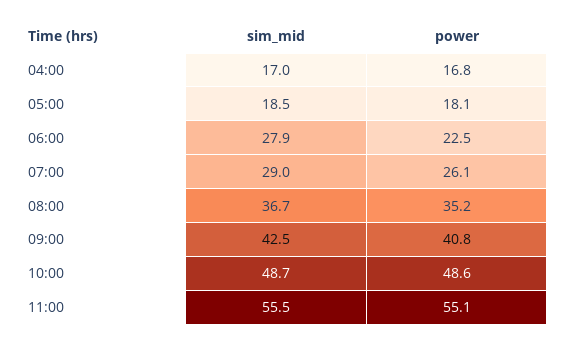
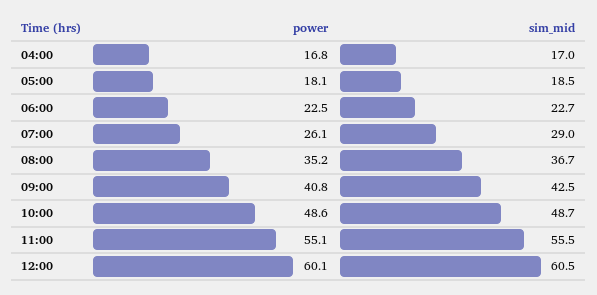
sim_mid, 06:00: 27.9 -> 22.7
power, 12:00: none -> 60.1
sim_mid, 12:00: none -> 60.5

